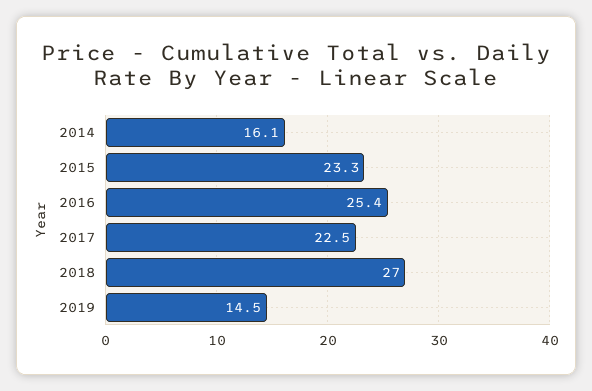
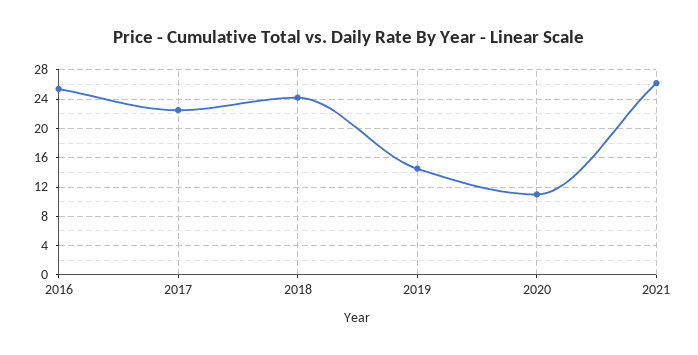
2014: 16.1 -> none
2015: 23.3 -> none
2018: 27 -> 24
2020: none -> 11
2021: none -> 26

